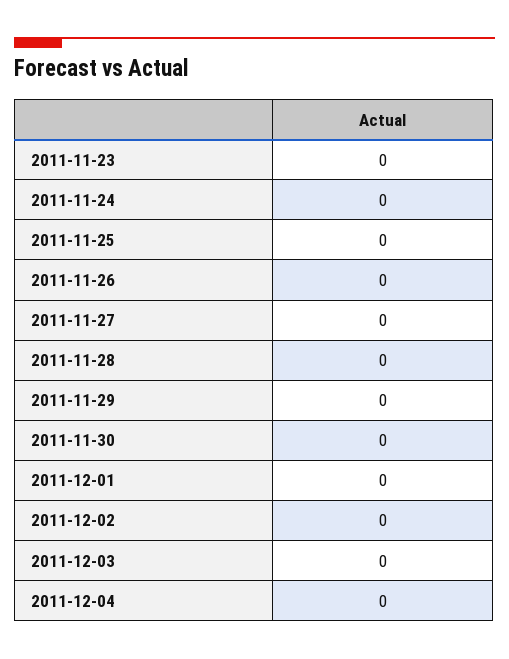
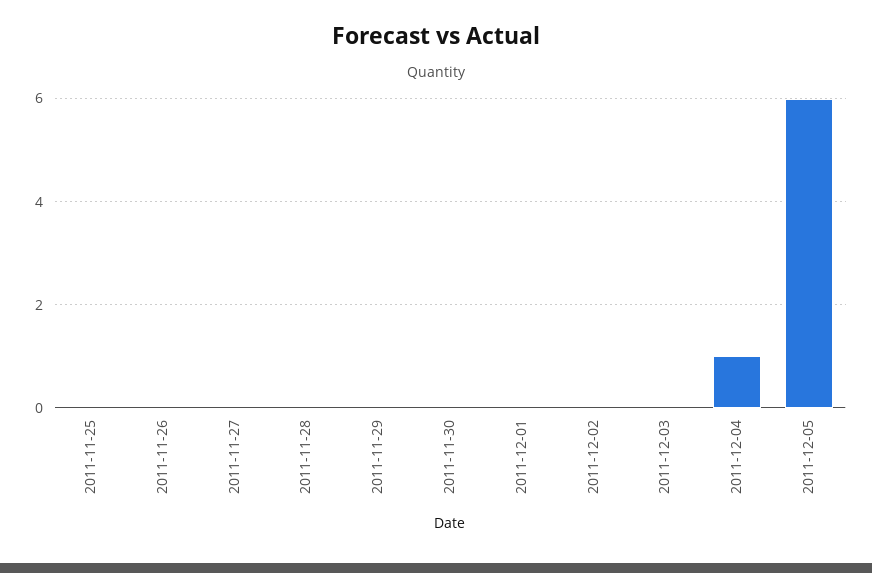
2011-11-23: 0 -> none
2011-11-24: 0 -> none
2011-12-04: 0 -> 1
2011-12-05: none -> 6

